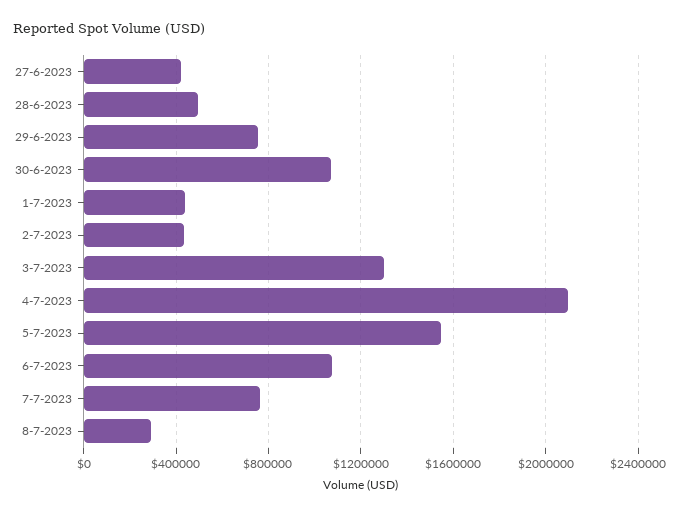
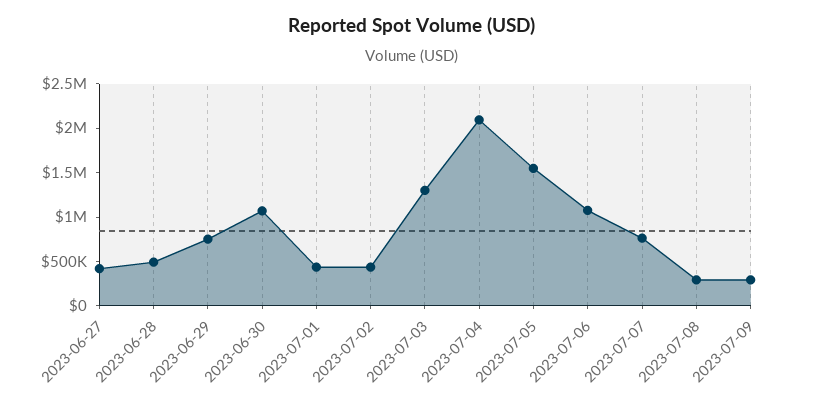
2023-07-09: none -> 300000

